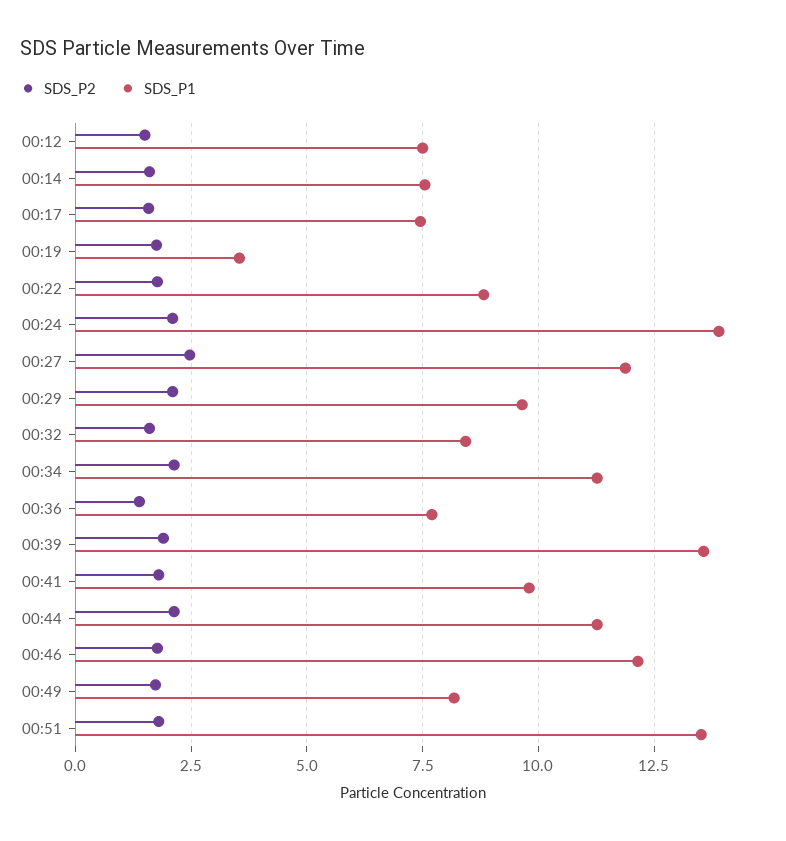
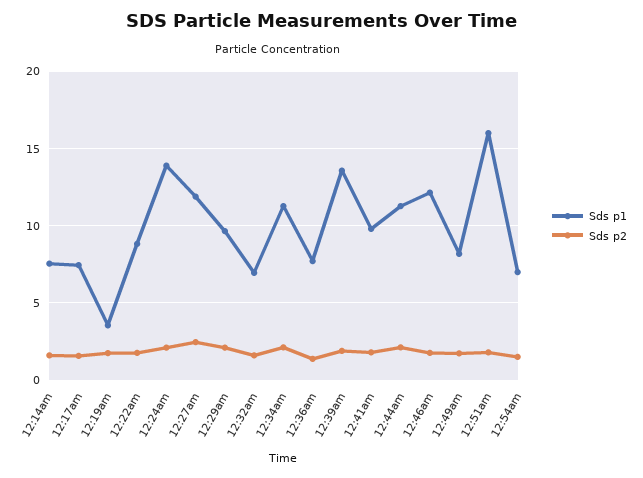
SDS_P2, 00:12: 1.5 -> none
SDS_P1, 00:12: 7.5 -> none
SDS_P1, 00:32: 8.5 -> 7
SDS_P1, 00:51: 13.5 -> 16
SDS_P1, 12:54am: none -> 7
SDS_P2, 12:54am: none -> 1.5

